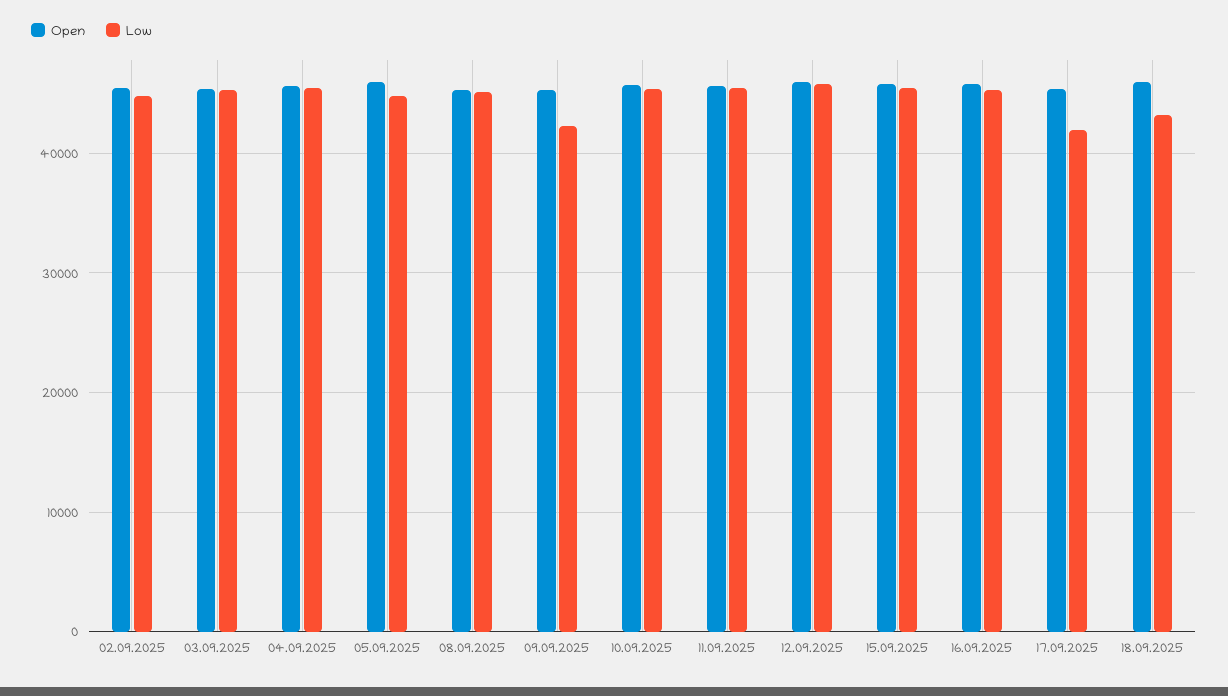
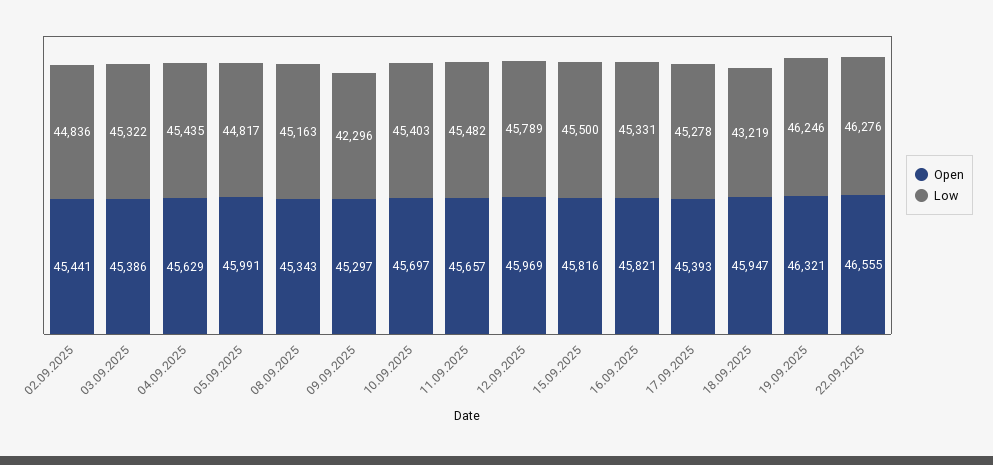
Low, 17.09.2025: 42000 -> 45278
Open, 19.09.2025: none -> 46321
Low, 19.09.2025: none -> 46246
Open, 22.09.2025: none -> 46555
Low, 22.09.2025: none -> 46276

